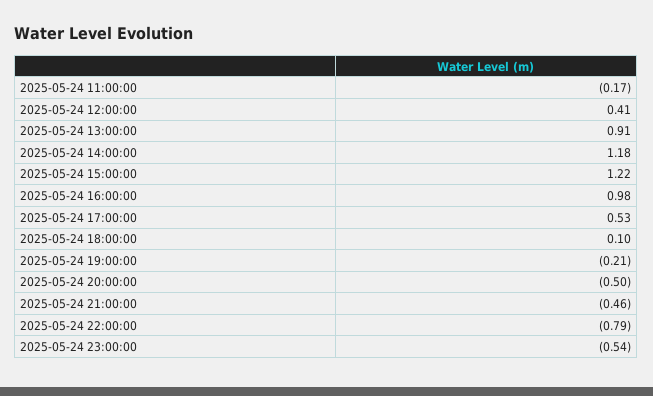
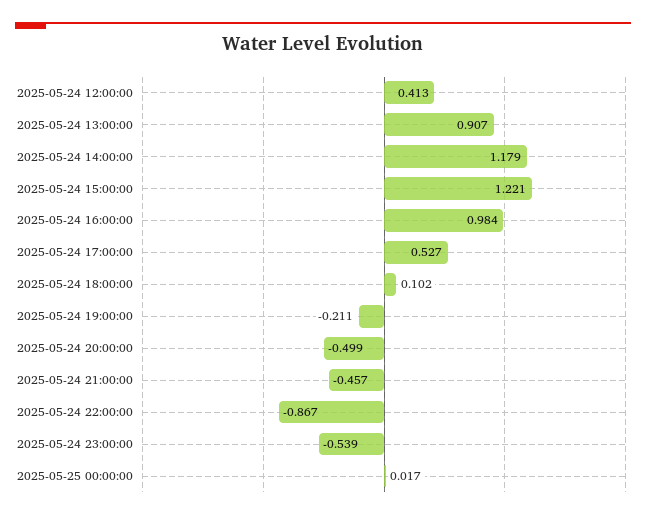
2025-05-24 11:00:00: -0.17 -> none
2025-05-24 22:00:00: -0.79 -> -0.867
2025-05-25 00:00:00: none -> 0.017

